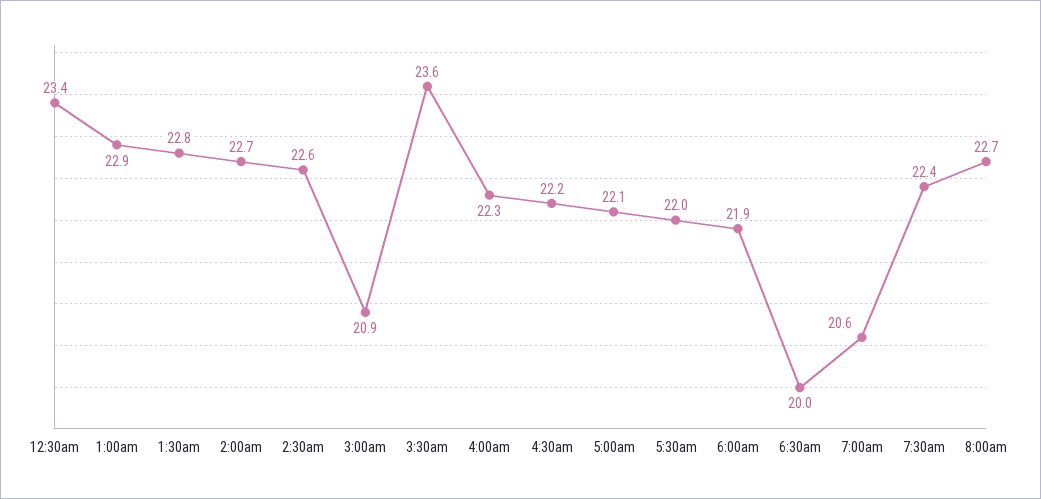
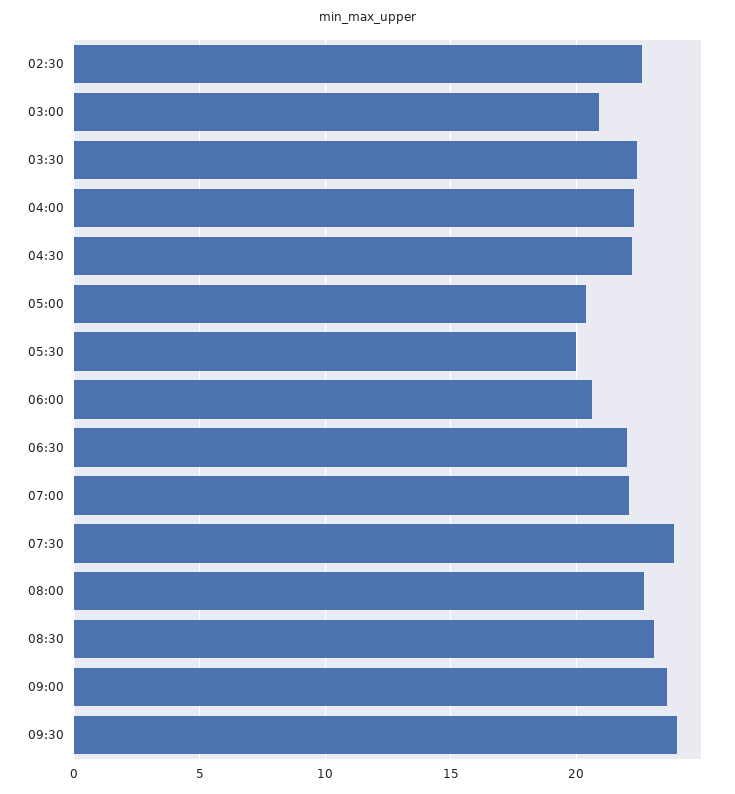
12:30am: 23.4 -> none
1:00am: 22.9 -> none
1:30am: 22.8 -> none
2:00am: 22.7 -> none
3:30am: 23.6 -> 22.5
5:00am: 22.1 -> 20.5
5:30am: 22 -> 20
6:00am: 21.9 -> 20.5
6:30am: 20 -> 22
7:00am: 20.6 -> 22
7:30am: 22.4 -> 24
08:30: none -> 23
09:00: none -> 23.5
09:30: none -> 24

